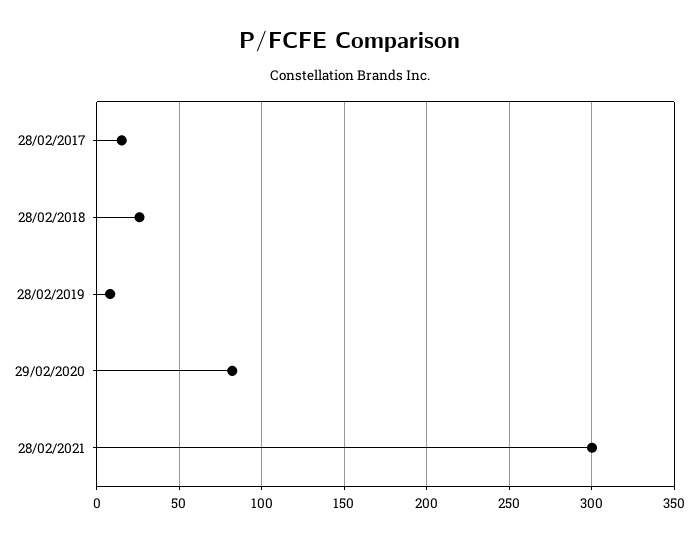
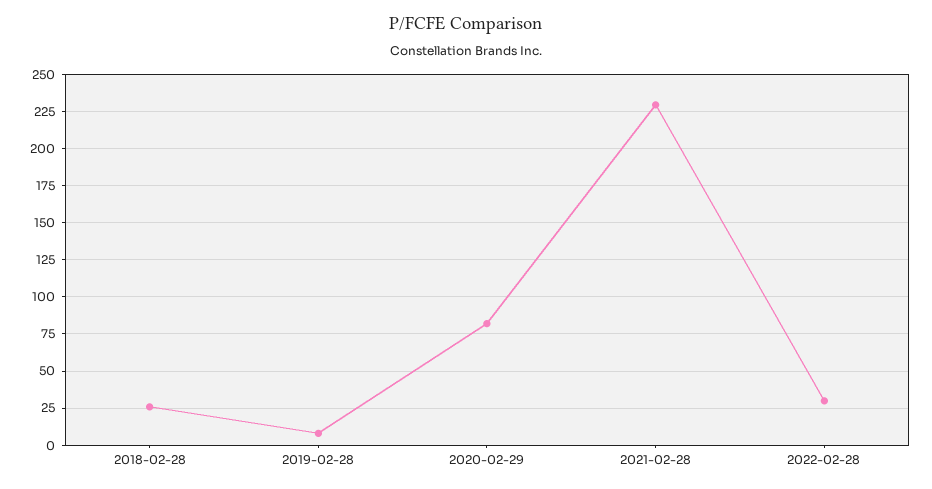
28/02/2017: 15 -> none
28/02/2021: 300 -> 230
2022-02-28: none -> 30

